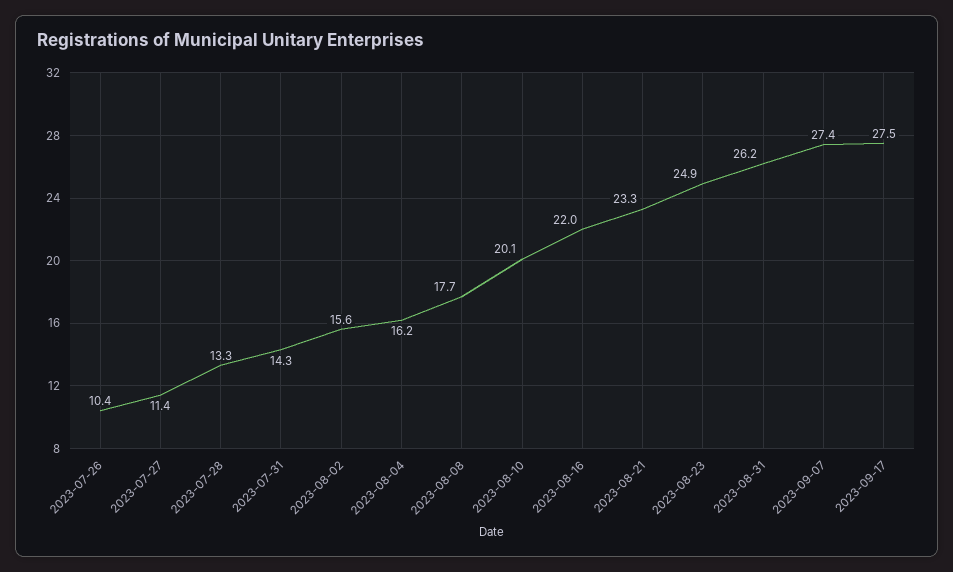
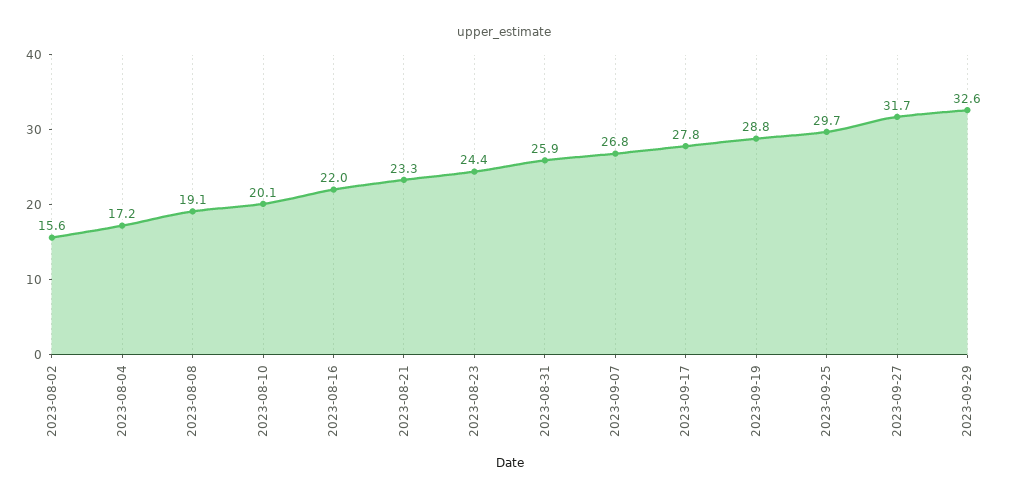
2023-07-26: 10.4 -> none
2023-07-27: 11.4 -> none
2023-07-28: 13.3 -> none
2023-07-31: 14.3 -> none
2023-08-04: 16.2 -> 17.2
2023-08-08: 17.7 -> 19.1
2023-08-23: 24.9 -> 24.4
2023-08-31: 26.2 -> 25.9
2023-09-07: 27.4 -> 26.8
2023-09-17: 27.5 -> 27.8
2023-09-19: none -> 28.8
2023-09-25: none -> 29.7
2023-09-27: none -> 31.7
2023-09-29: none -> 32.6

